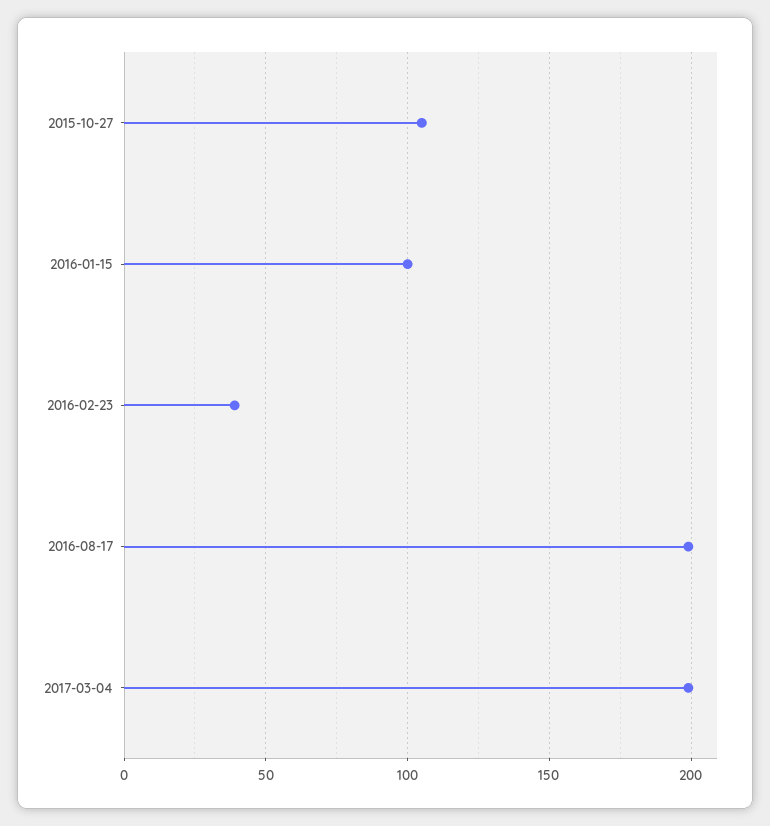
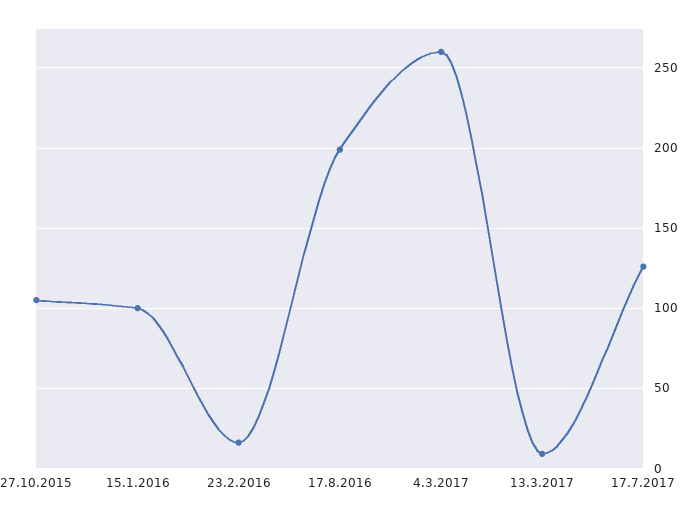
2016-02-23: 40 -> 15
2017-03-04: 200 -> 260
13.3.2017: none -> 10
17.7.2017: none -> 125

